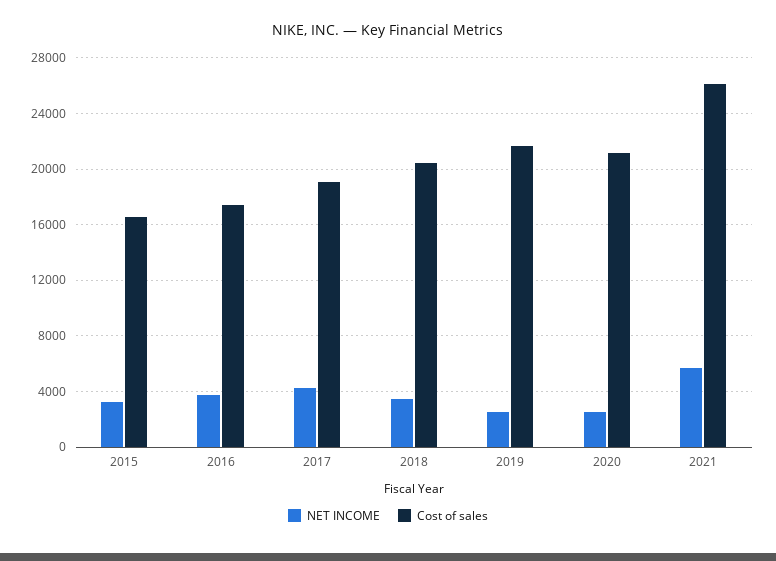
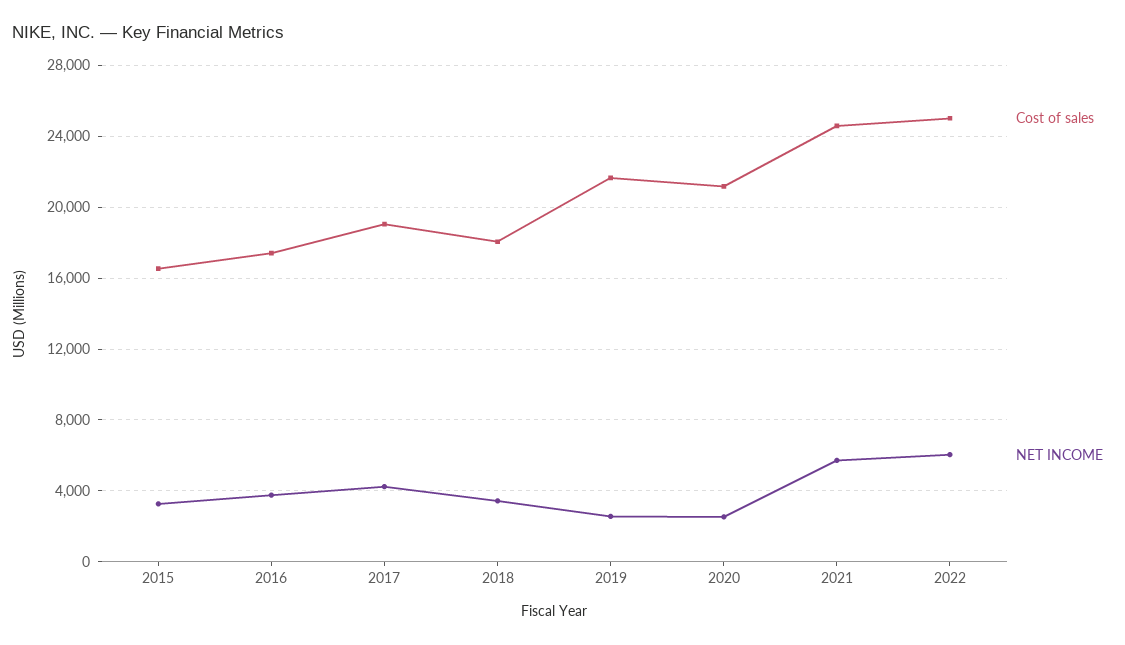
Cost of sales, 2018: 20500 -> 18000
Cost of sales, 2021: 26000 -> 24500
Cost of sales, 2022: none -> 25000
NET INCOME, 2022: none -> 6000

